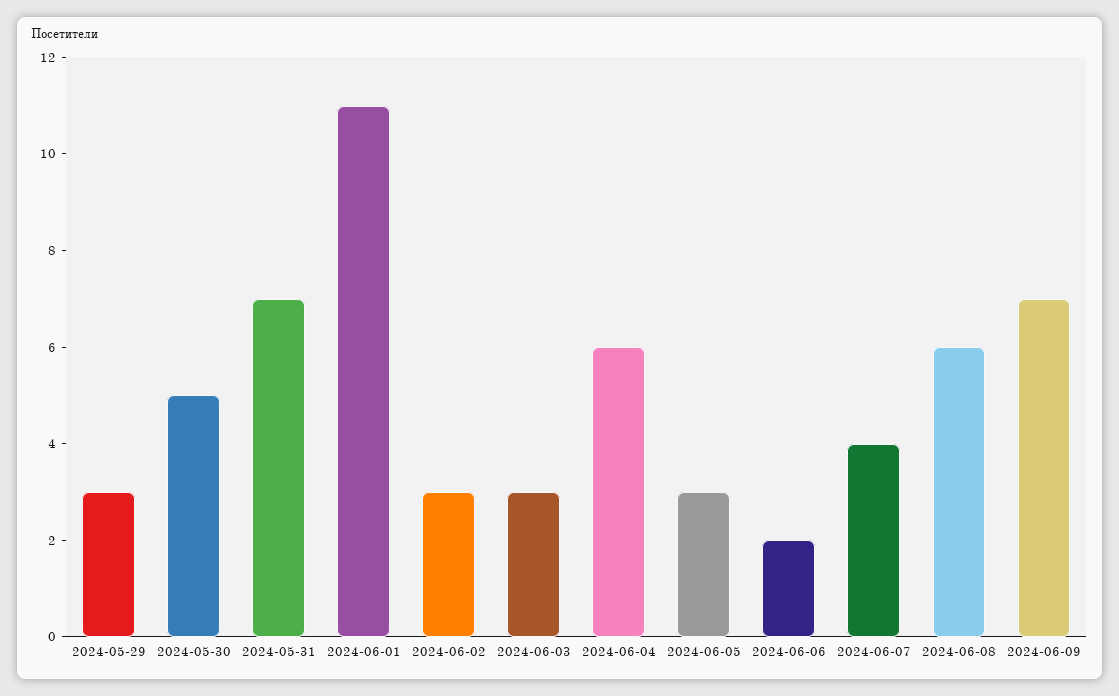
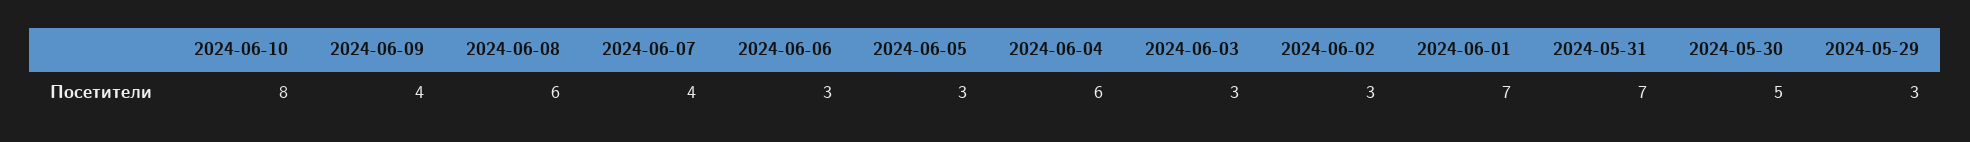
2024-06-01: 11 -> 7
2024-06-06: 2 -> 3
2024-06-09: 7 -> 4
2024-06-10: none -> 8

